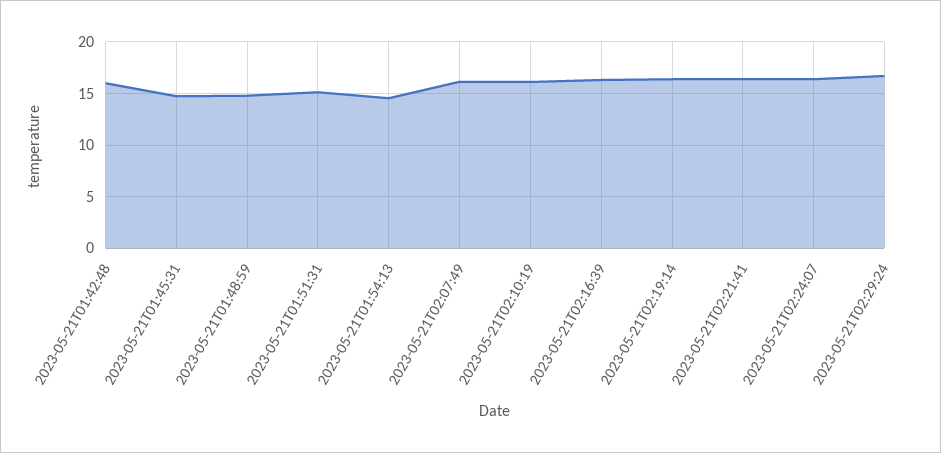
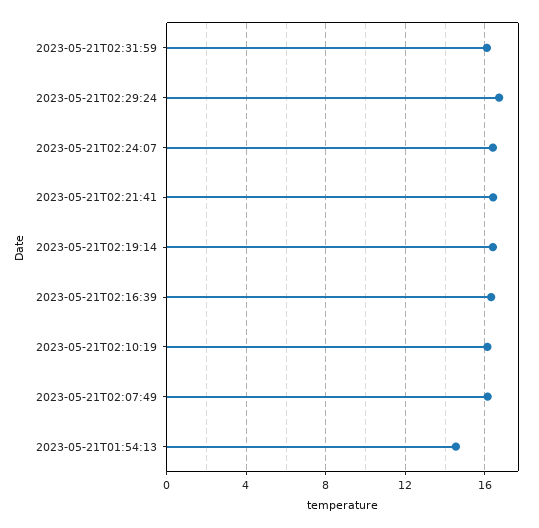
2023-05-21T01:42:48: 16 -> none
2023-05-21T01:45:31: 15 -> none
2023-05-21T01:48:59: 15 -> none
2023-05-21T01:51:31: 15 -> none
2023-05-21T02:31:59: none -> 16

